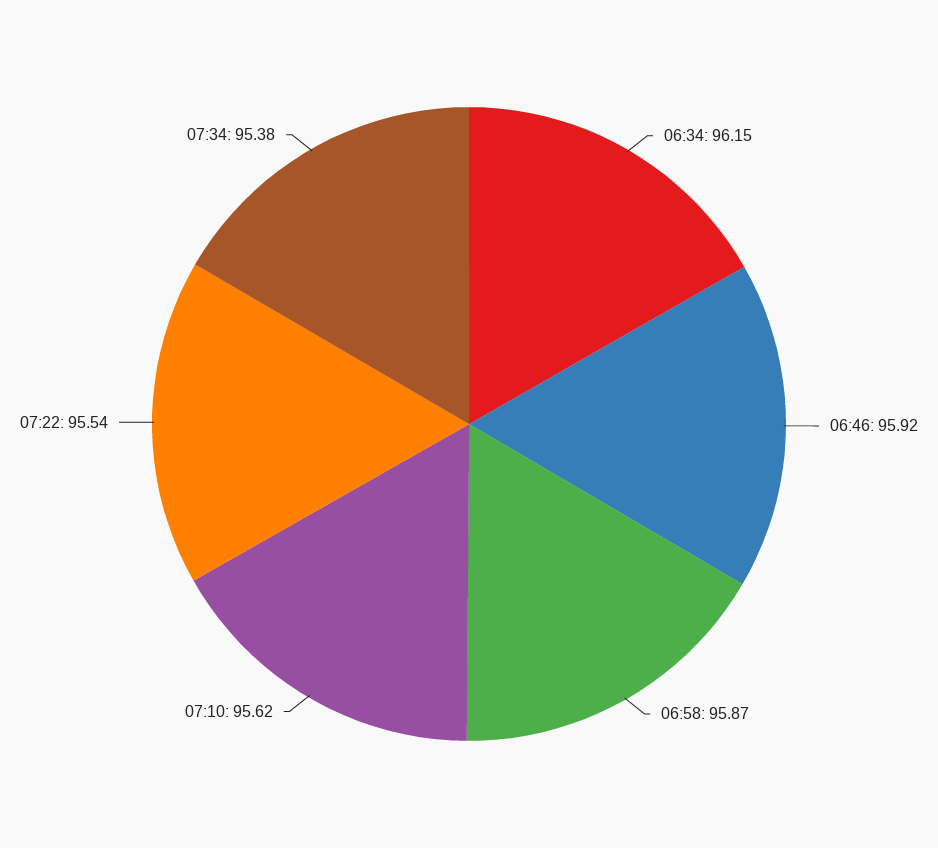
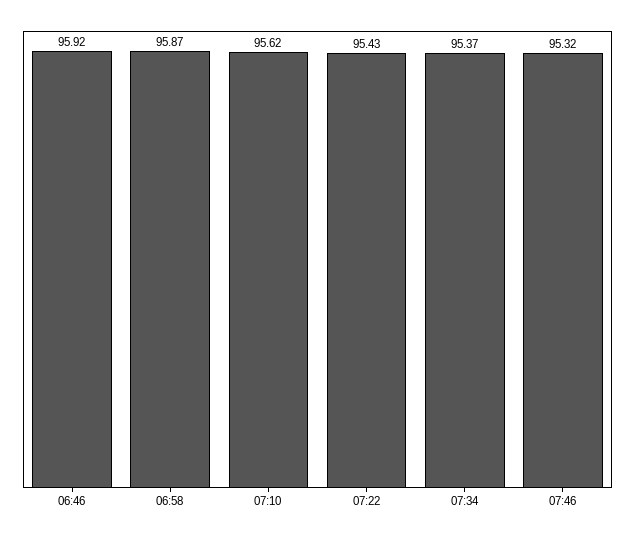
06:34: 96.15 -> none
07:22: 95.54 -> 95.43
07:34: 95.38 -> 95.37
07:46: none -> 95.32

